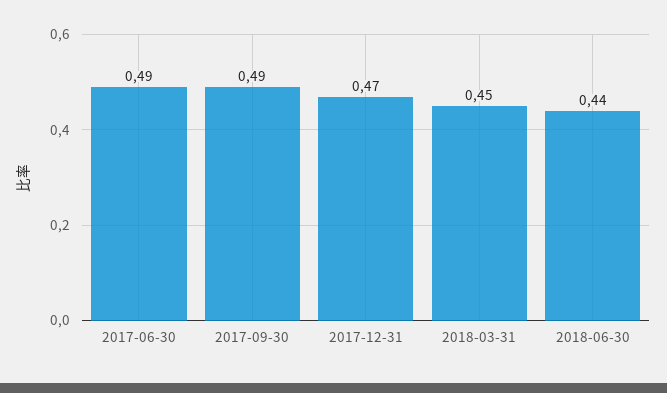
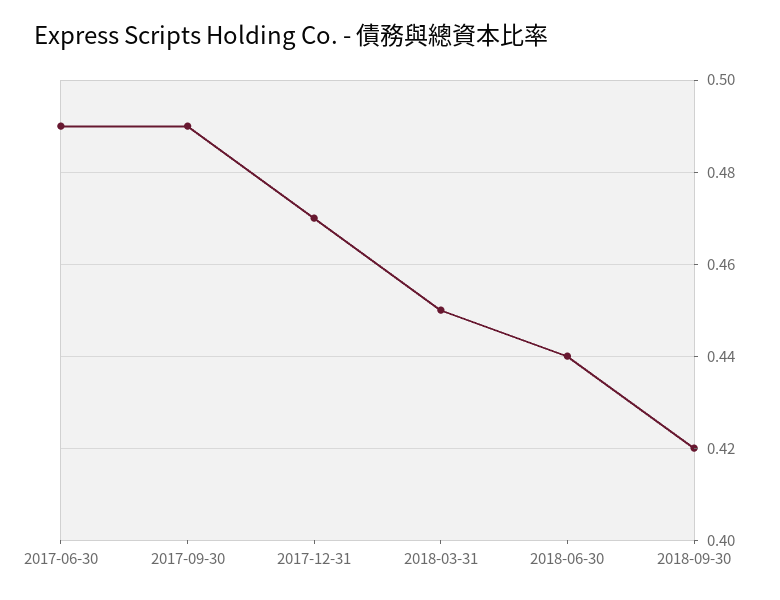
2018-09-30: none -> 0.42

